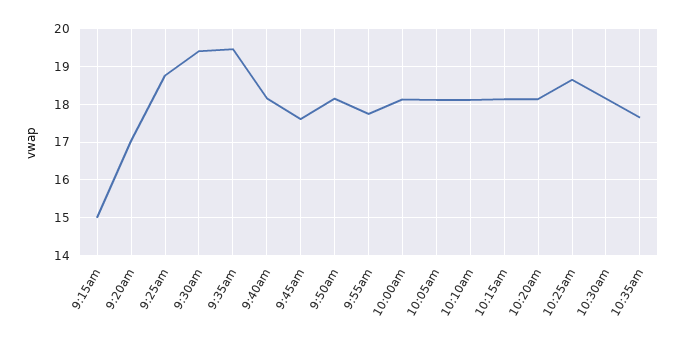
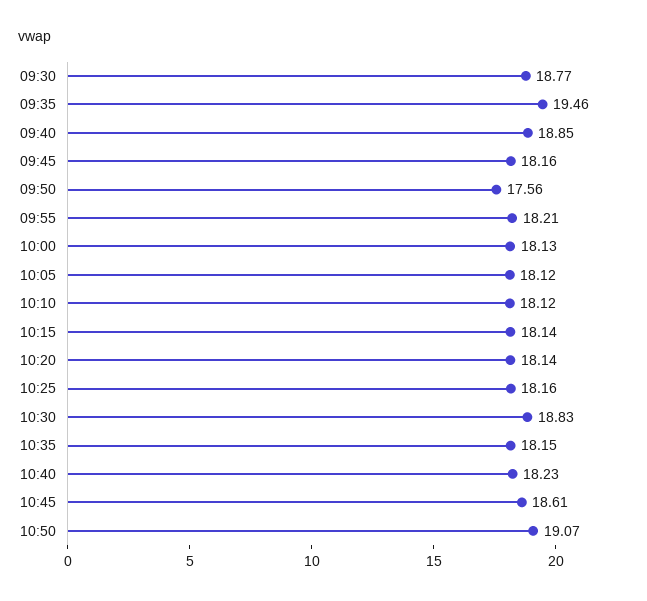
9:15am: 15 -> none
9:20am: 17 -> none
9:25am: 18.8 -> none
9:30am: 19.4 -> 18.77
9:40am: 18.2 -> 18.85
9:45am: 17.6 -> 18.16
9:50am: 18.2 -> 17.56
9:55am: 17.8 -> 18.21
10:25am: 18.6 -> 18.16
10:30am: 18.2 -> 18.83
10:35am: 17.6 -> 18.15
10:40: none -> 18.23
10:45: none -> 18.61
10:50: none -> 19.07

